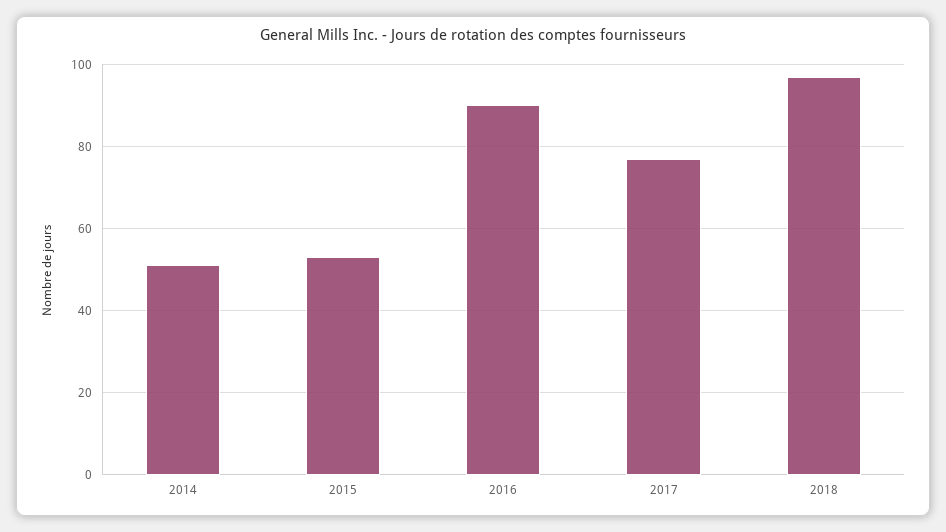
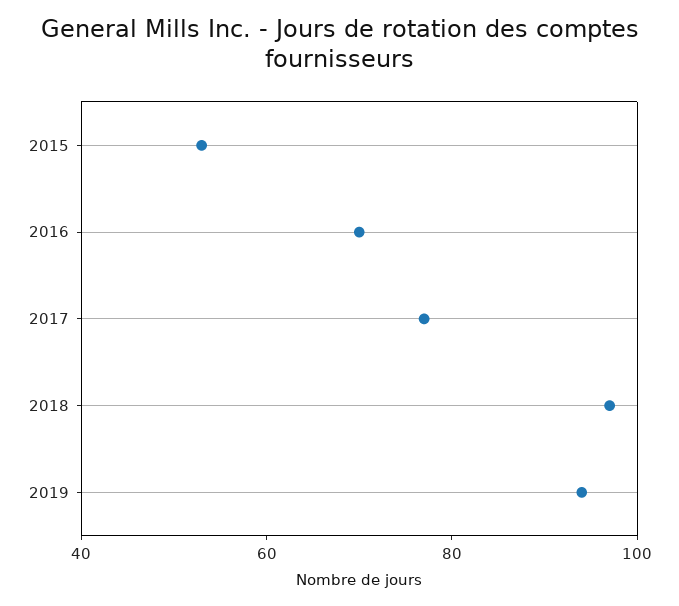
2014: 50 -> none
2016: 90 -> 70
2019: none -> 95

